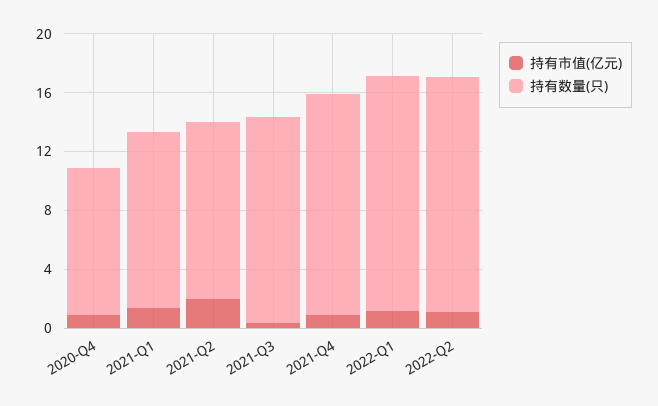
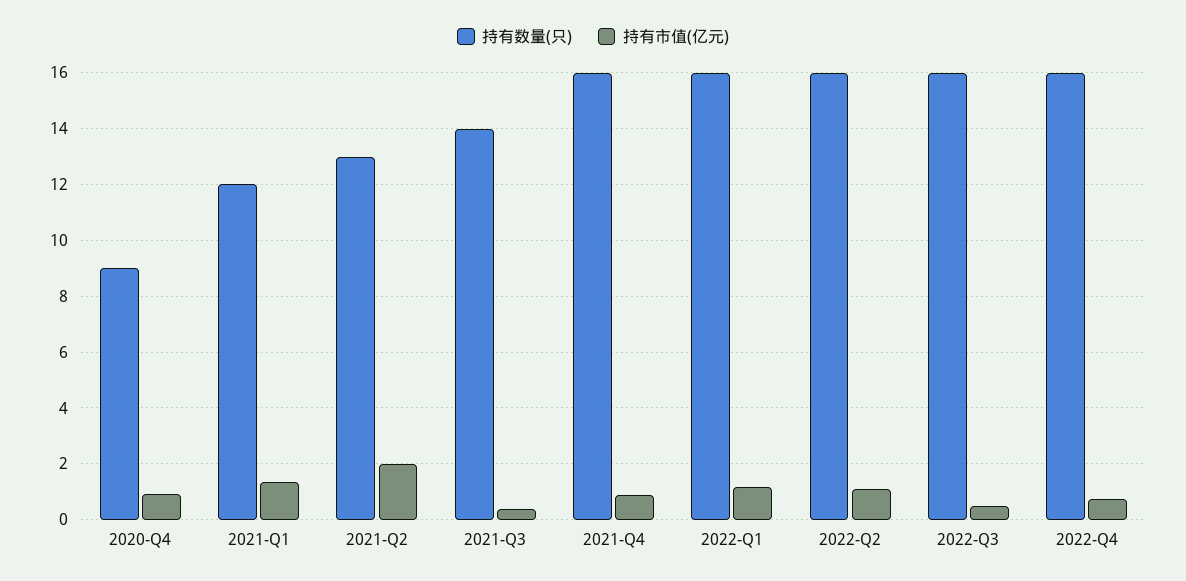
持有数量(只), 2020-Q4: 10 -> 9
持有数量(只), 2021-Q2: 12 -> 13
持有数量(只), 2021-Q4: 15 -> 16
持有数量(只), 2022-Q3: none -> 16
持有市值(亿元), 2022-Q3: none -> 0.5
持有数量(只), 2022-Q4: none -> 16
持有市值(亿元), 2022-Q4: none -> 0.75

